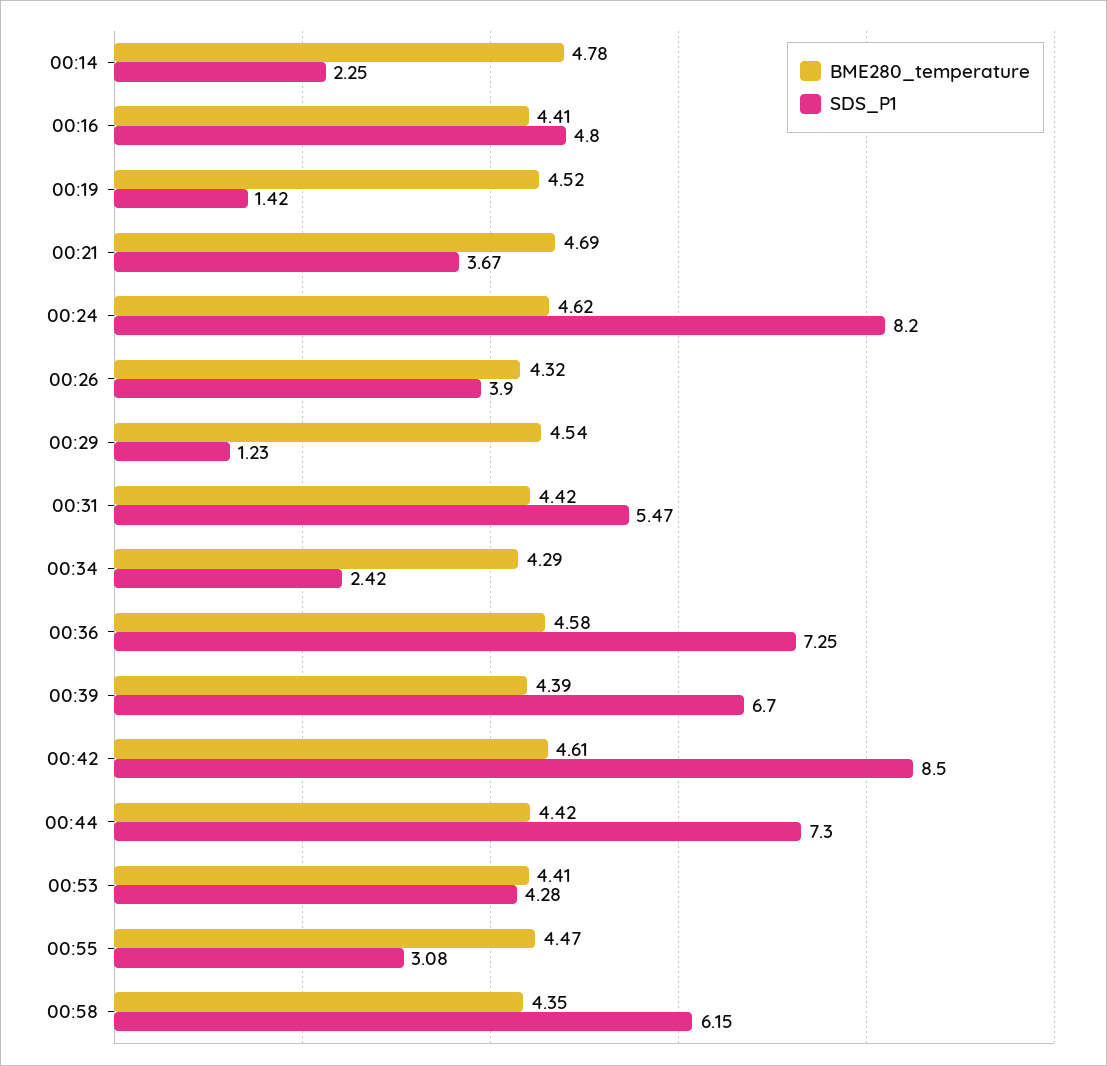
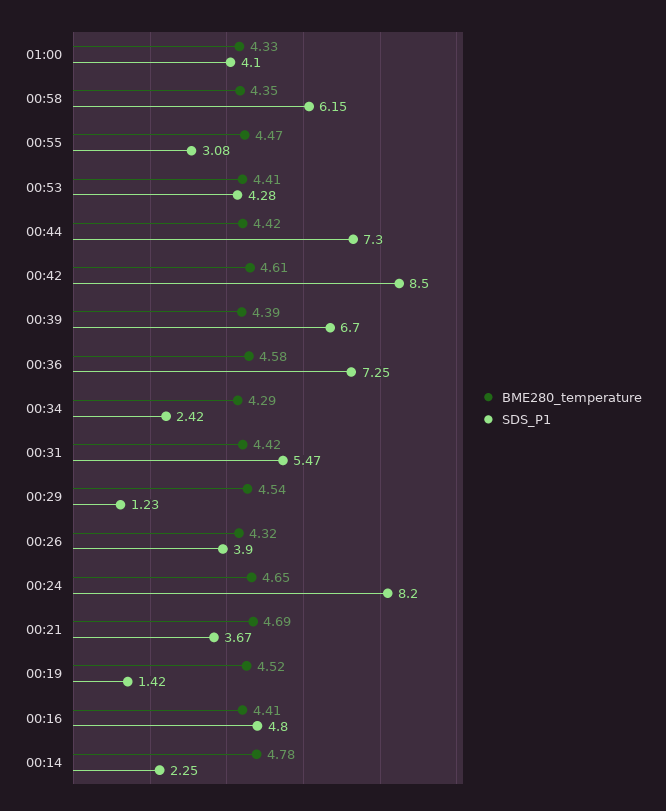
BME280_temperature, 00:24: 4.62 -> 4.65
BME280_temperature, 01:00: none -> 4.33
SDS_P1, 01:00: none -> 4.1

